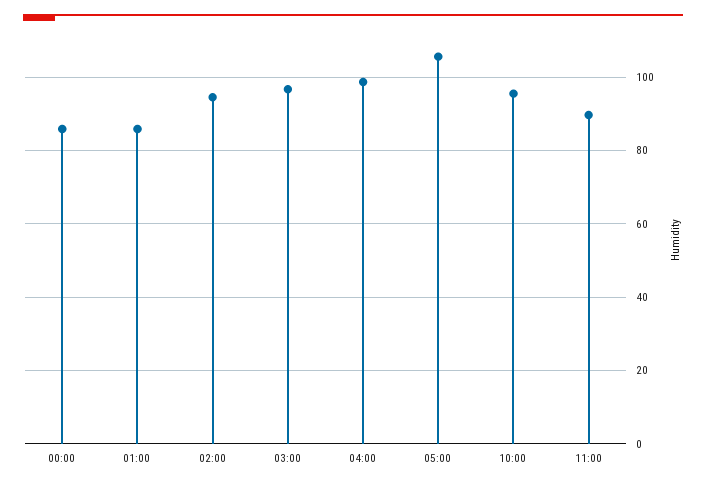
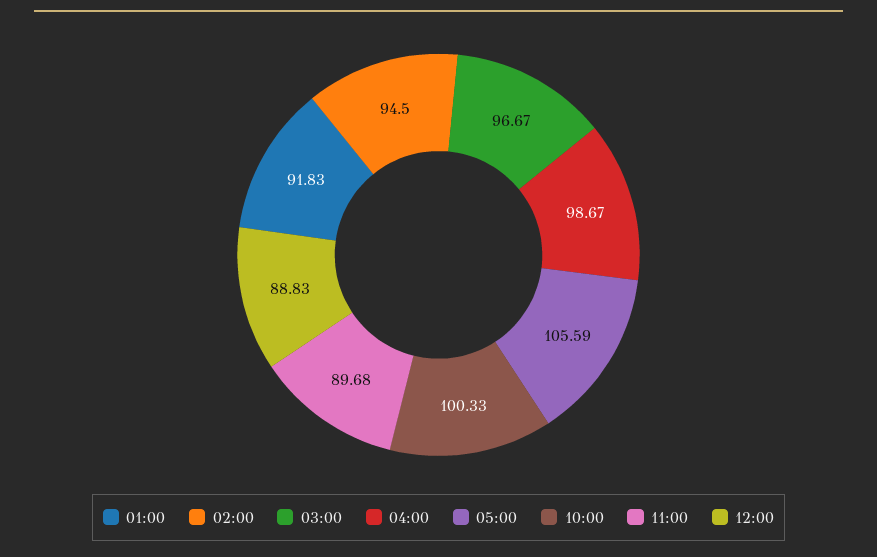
00:00: 86 -> none
01:00: 86 -> 91.83
10:00: 96 -> 100.33
12:00: none -> 88.83

